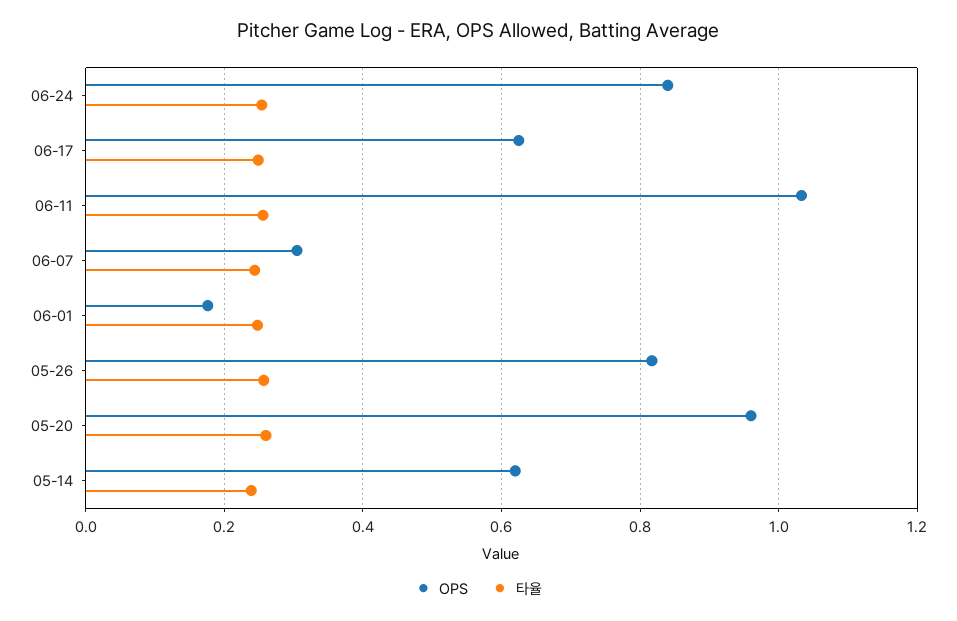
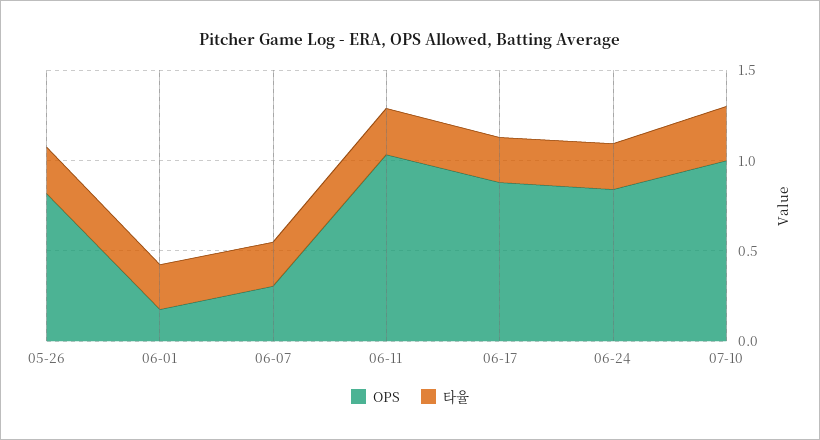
OPS, 06-17: 0.62 -> 0.9
OPS, 05-20: 0.96 -> none
타율, 05-20: 0.26 -> none
OPS, 05-14: 0.62 -> none
타율, 05-14: 0.24 -> none
OPS, 07-10: none -> 1
타율, 07-10: none -> 0.3

